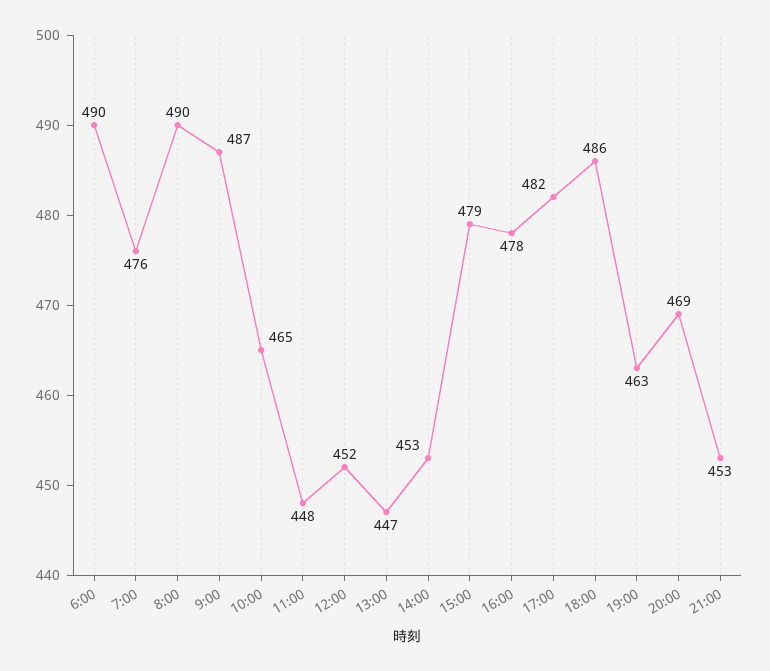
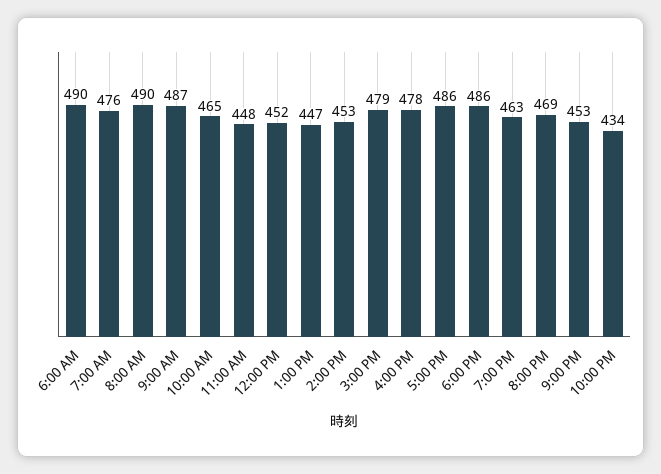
17:00: 482 -> 486
10:00 PM: none -> 434

